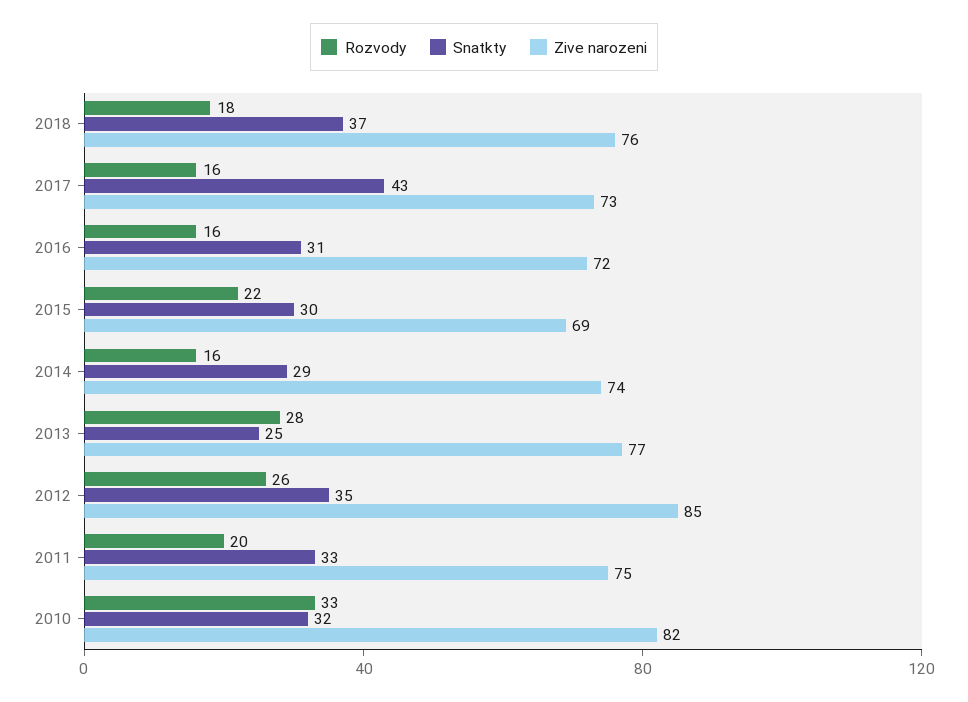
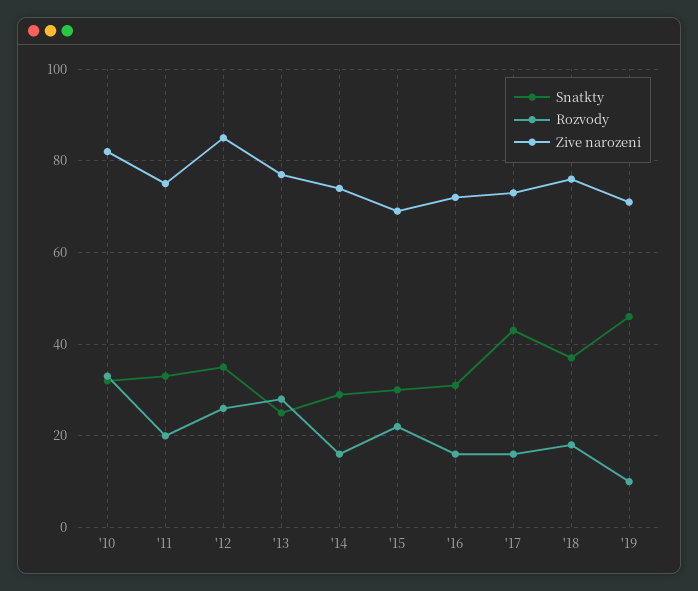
Snatkty, '19: none -> 45
Rozvody, '19: none -> 10
Zive narozeni, '19: none -> 70

